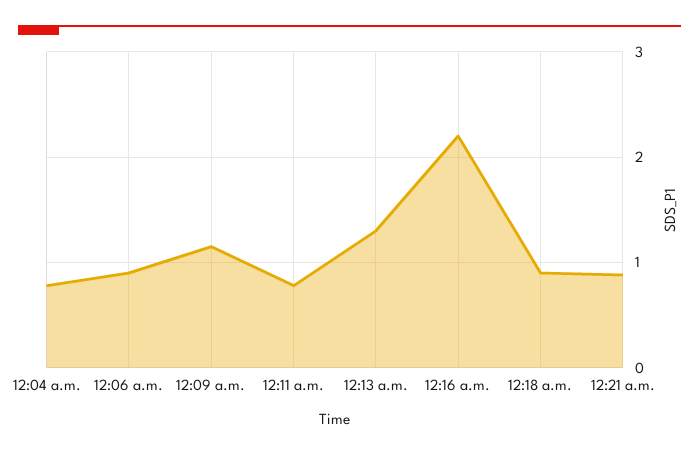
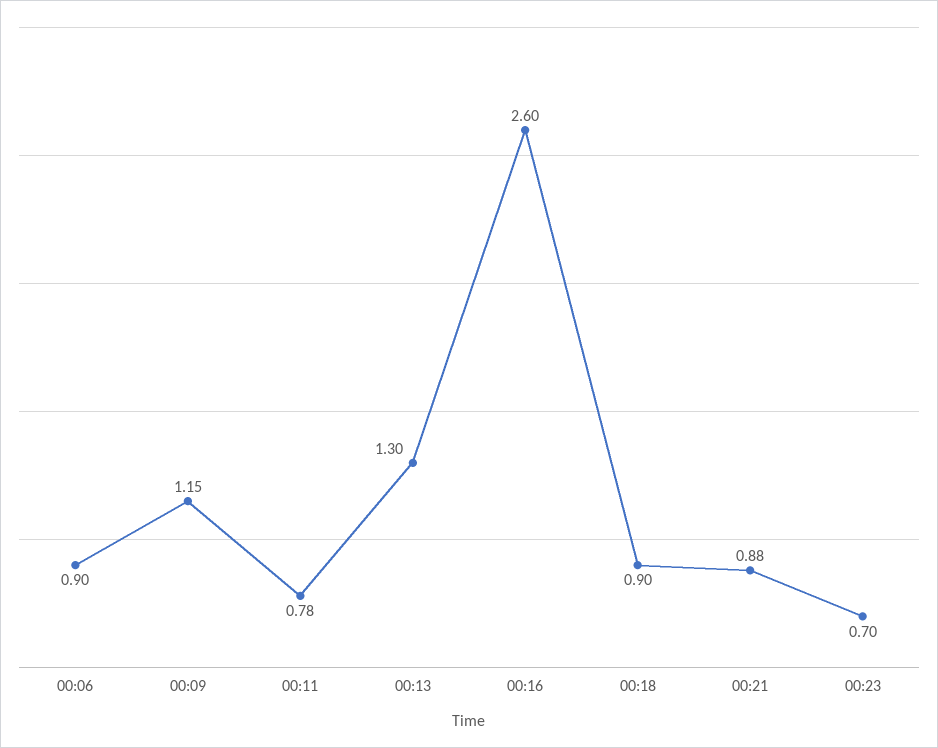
12:04 a.m.: 0.8 -> none
12:16 a.m.: 2.2 -> 2.6
00:23: none -> 0.7

